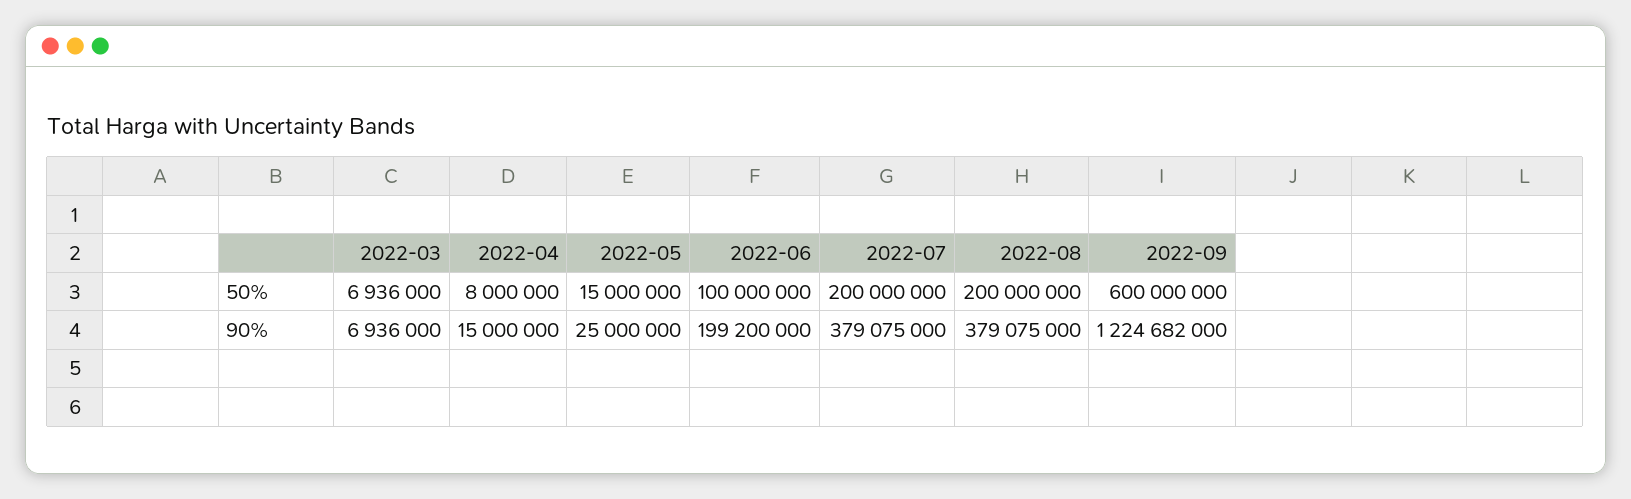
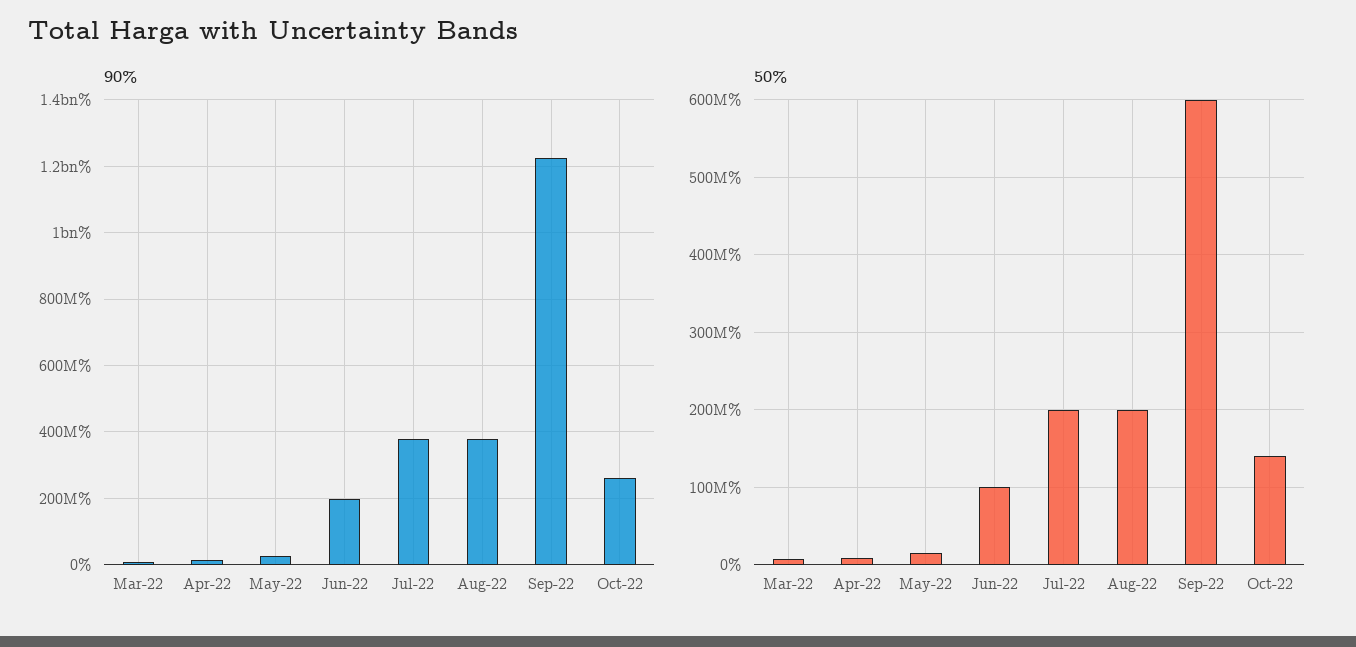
90%, Oct-22: none -> 260000000
50%, Oct-22: none -> 140000000

